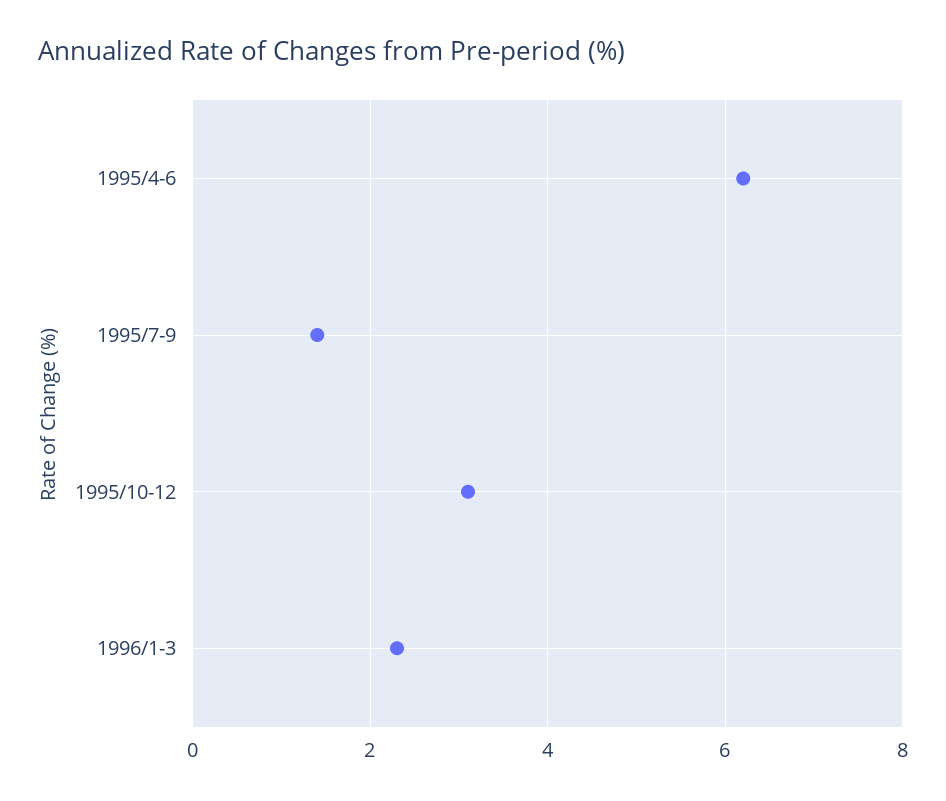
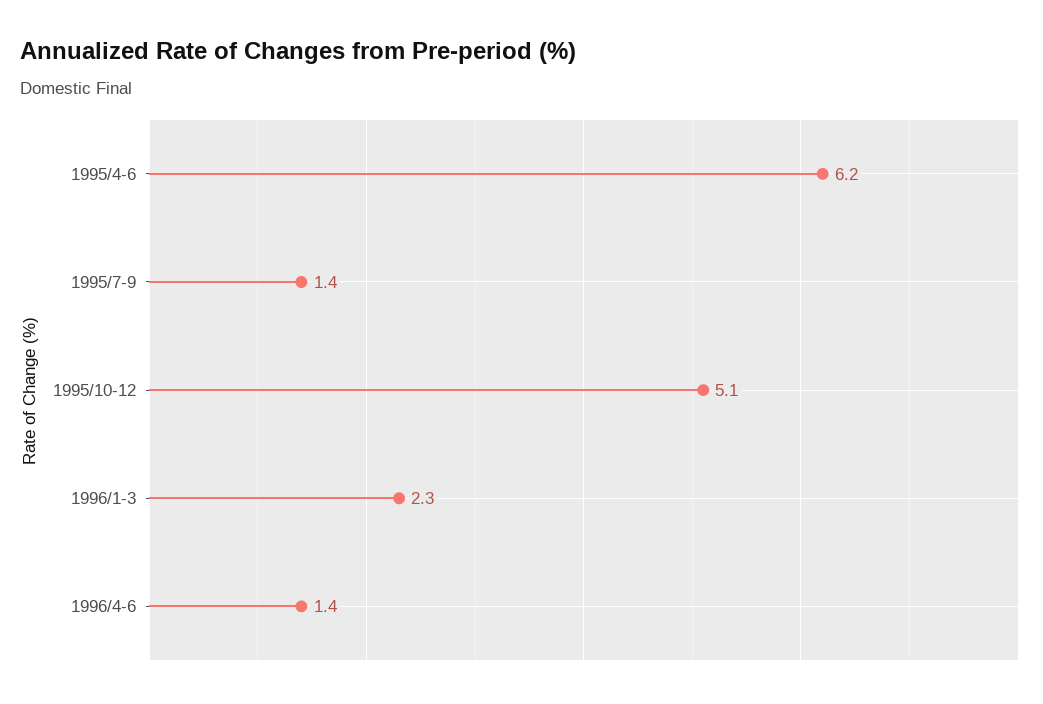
1995/10-12: 3 -> 5.1
1996/4-6: none -> 1.4

